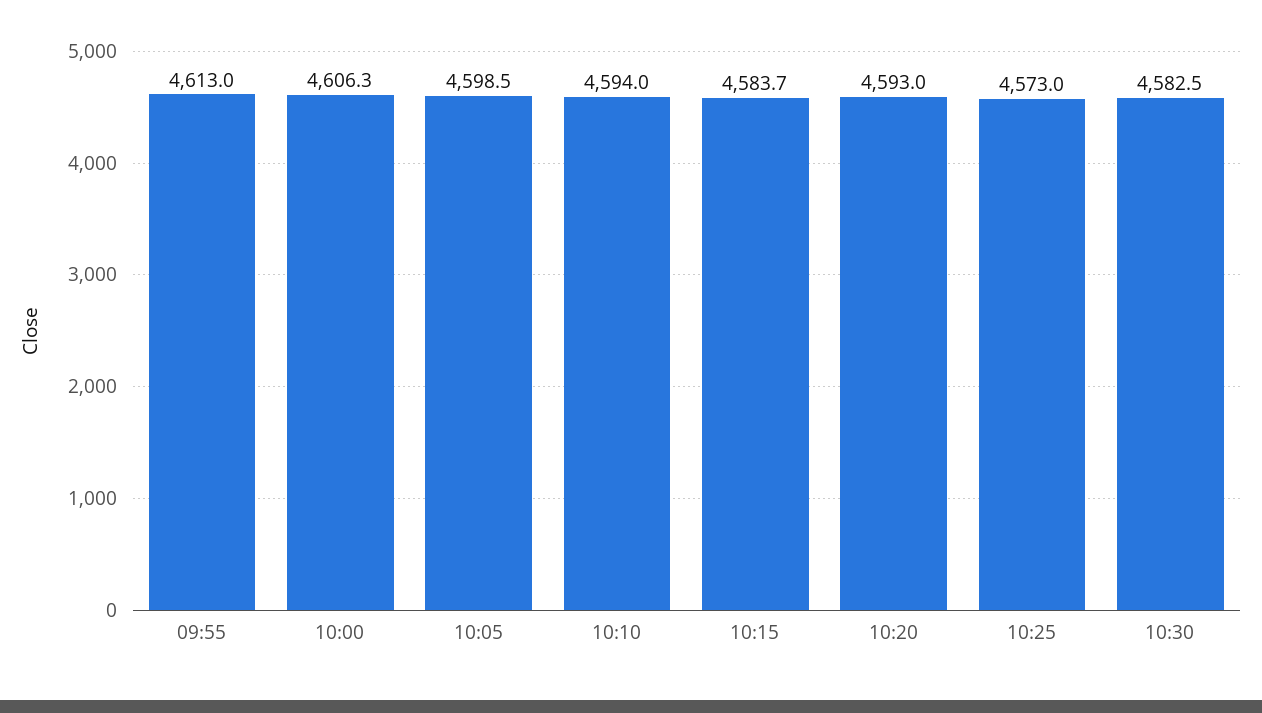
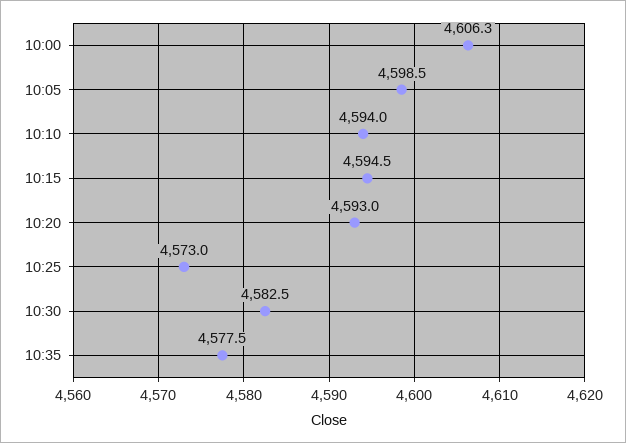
09:55: 4613 -> none
10:15: 4583.7 -> 4594.5
10:35: none -> 4577.5

